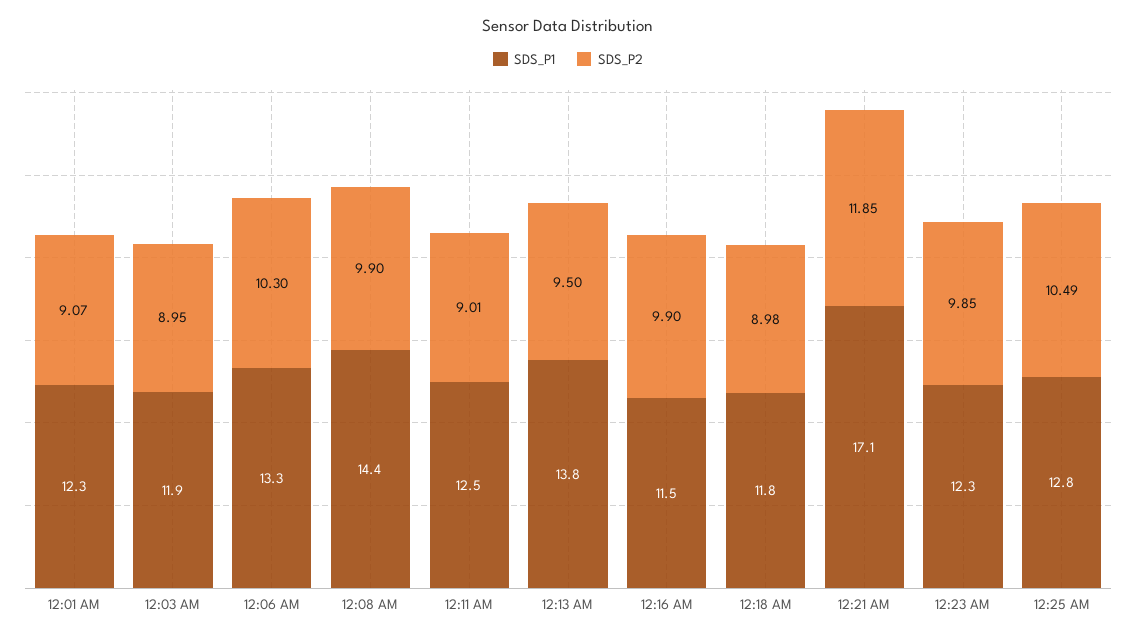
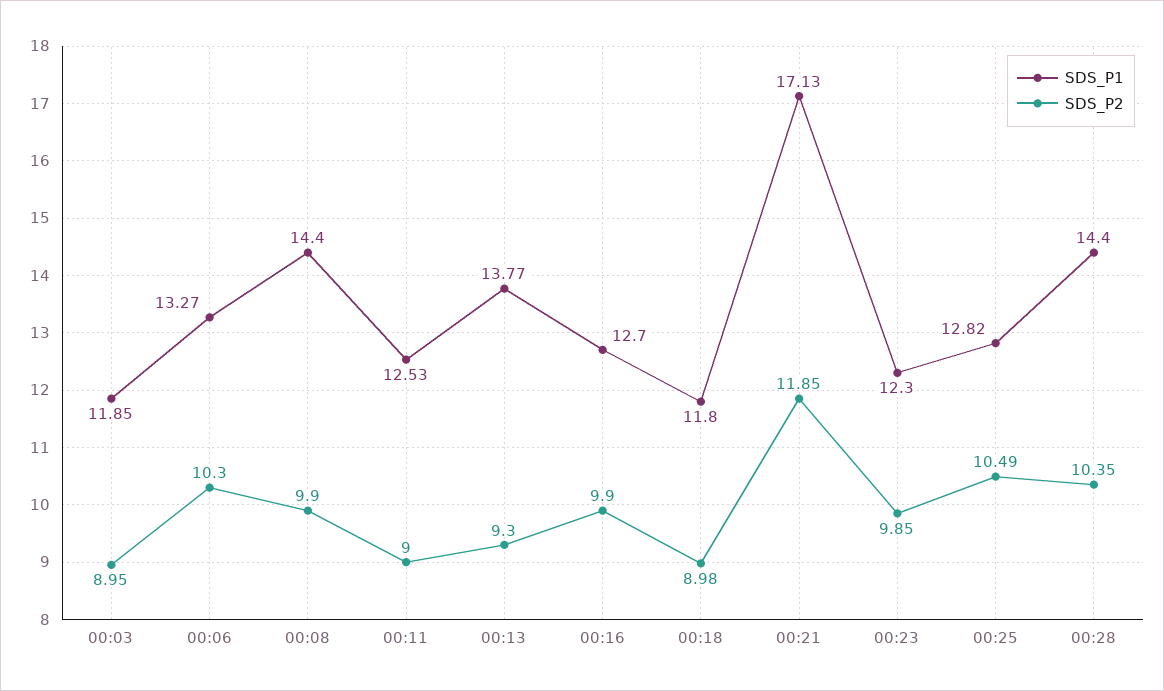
SDS_P1, 12:01 AM: 12.3 -> none
SDS_P2, 12:01 AM: 9.07 -> none
SDS_P2, 12:11 AM: 9.01 -> 9
SDS_P2, 12:13 AM: 9.5 -> 9.3
SDS_P1, 12:16 AM: 11.5 -> 12.7
SDS_P1, 00:28: none -> 14.4
SDS_P2, 00:28: none -> 10.35

